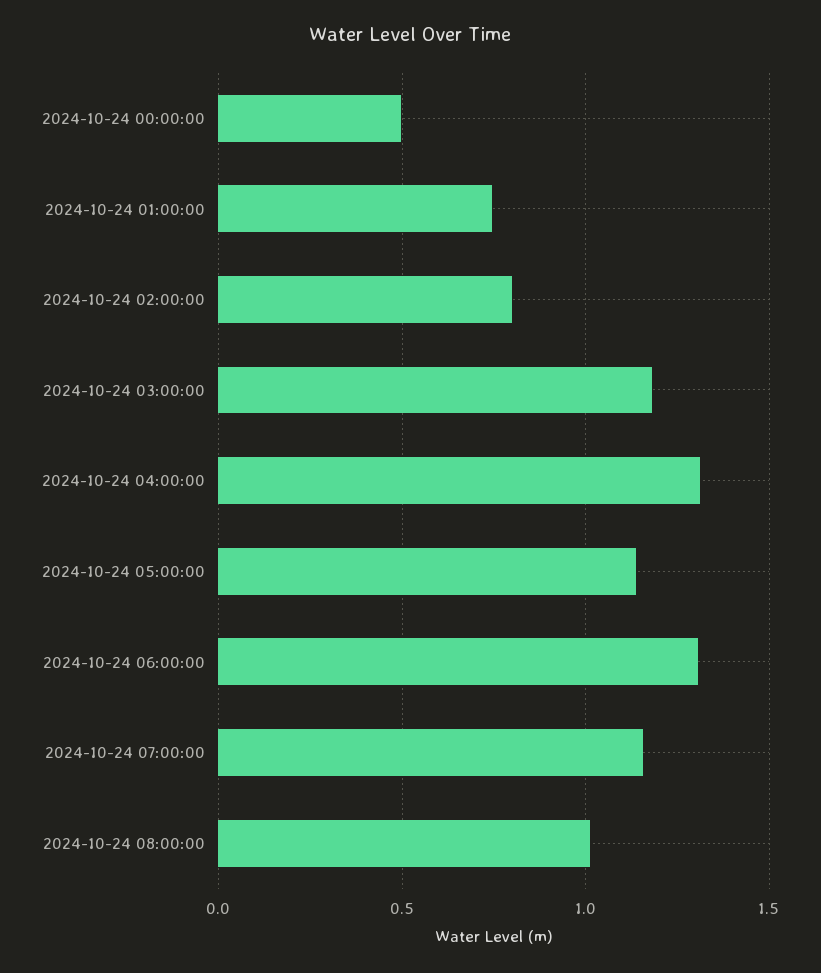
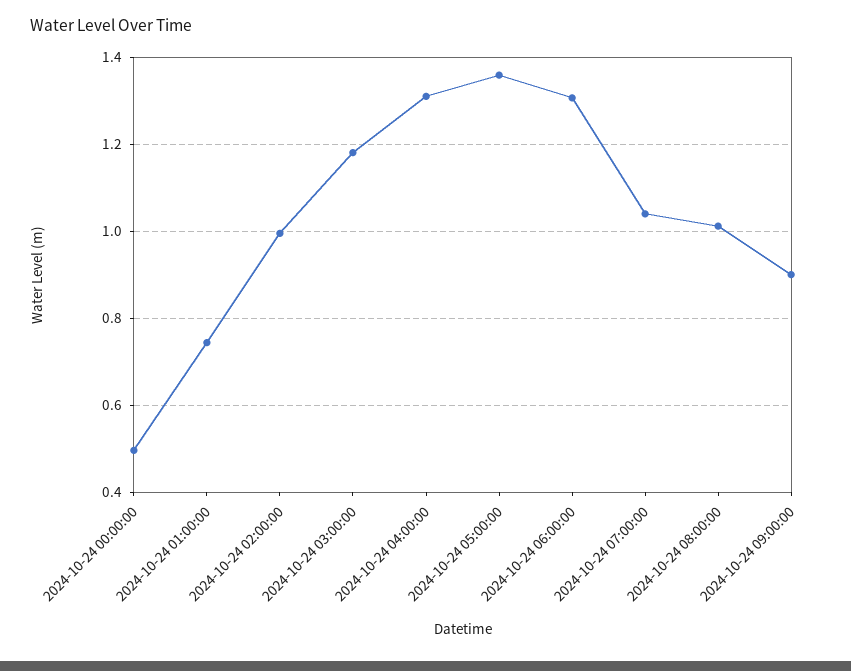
2024-10-24 02:00:00: 0.8 -> 1
2024-10-24 05:00:00: 1.15 -> 1.36
2024-10-24 07:00:00: 1.15 -> 1.04
2024-10-24 09:00:00: none -> 0.9

